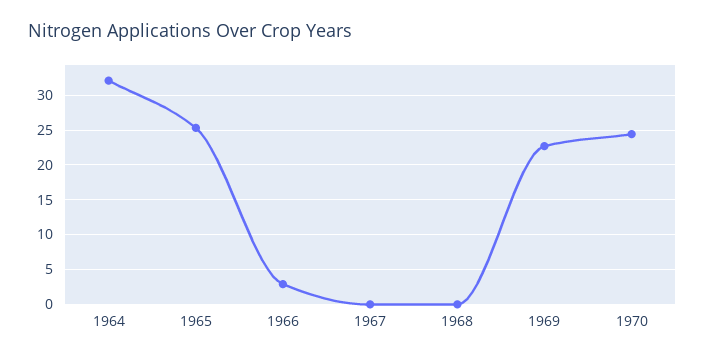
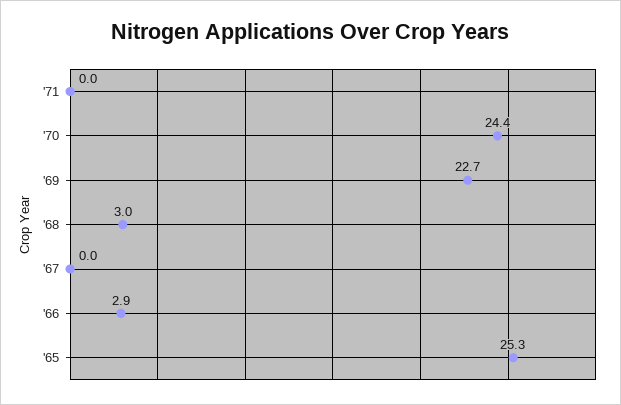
1964: 32 -> none
1968: 0 -> 3
'71: none -> 0

